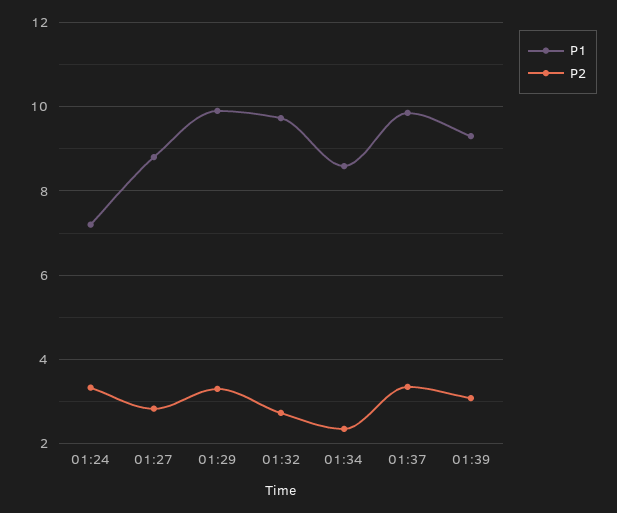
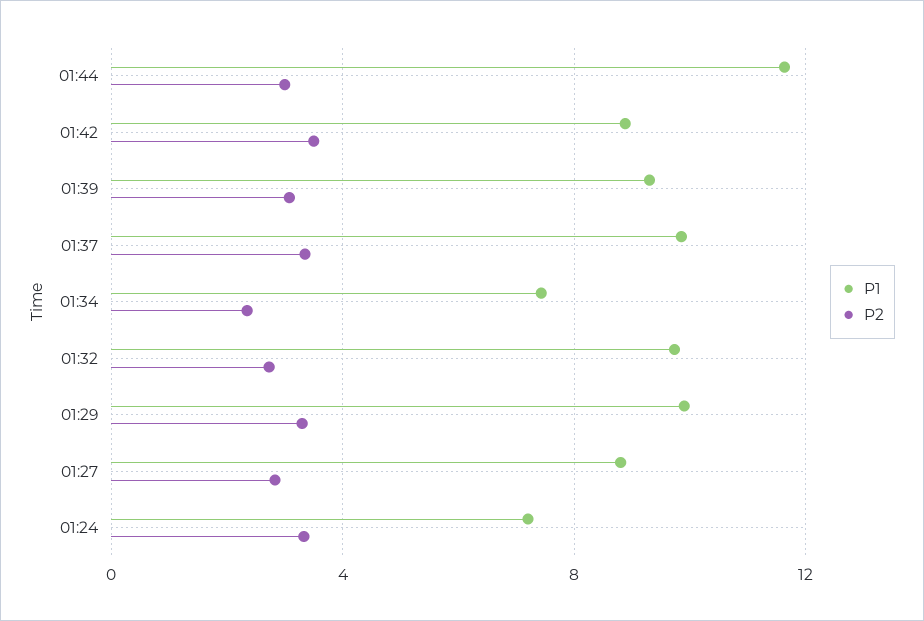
P1, 01:34: 8.6 -> 7.5
P1, 01:44: none -> 11.5
P2, 01:44: none -> 3
P1, 01:42: none -> 9
P2, 01:42: none -> 3.5

